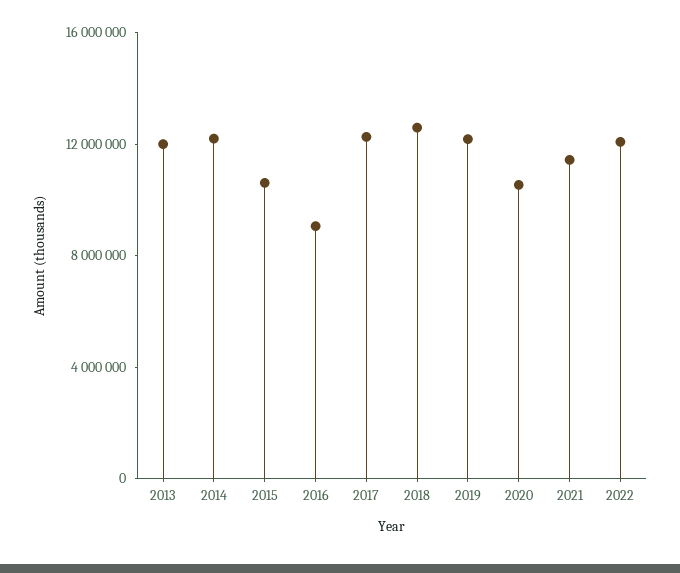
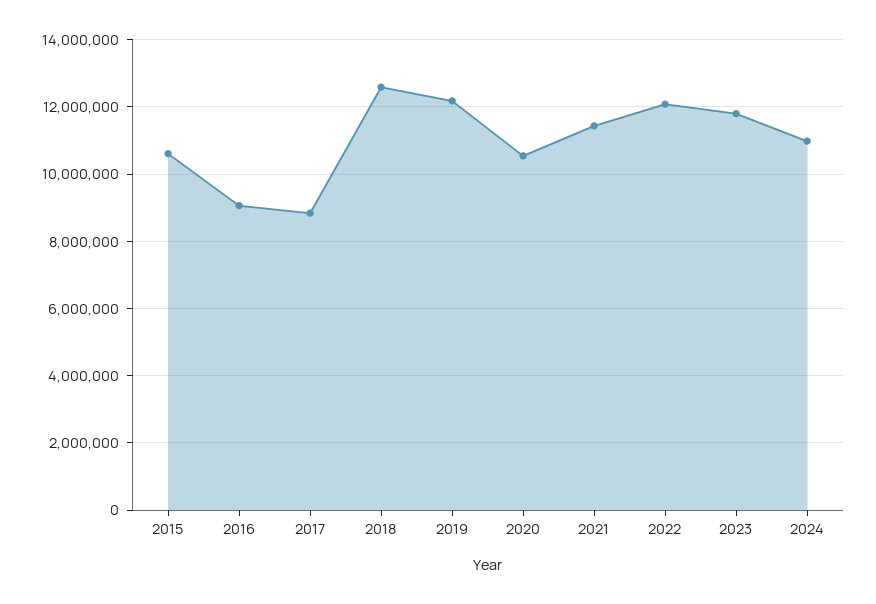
2013: 12000000 -> none
2014: 12000000 -> none
2017: 12000000 -> 8800000
2023: none -> 11800000
2024: none -> 11000000

